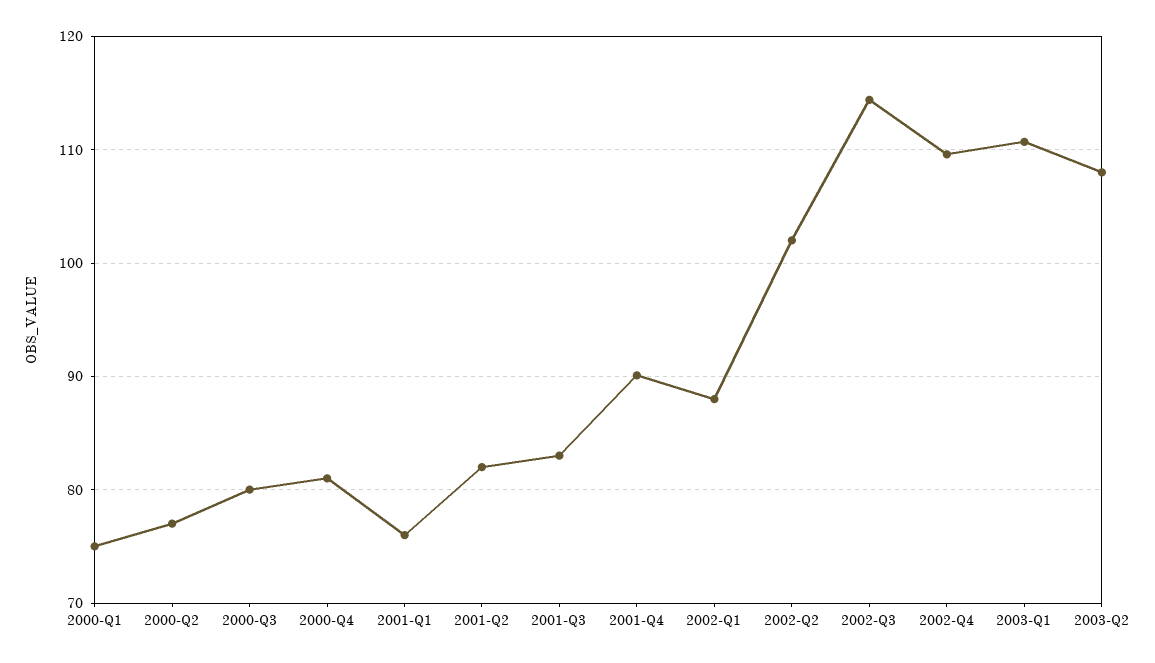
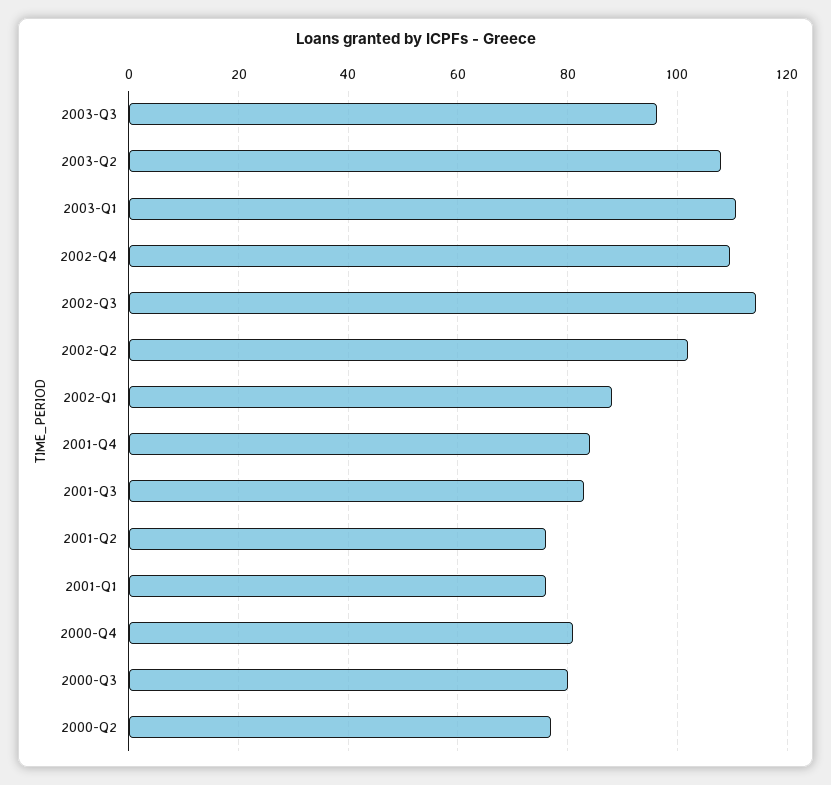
2000-Q1: 75 -> none
2001-Q2: 82 -> 76
2001-Q4: 90 -> 84
2003-Q3: none -> 96

